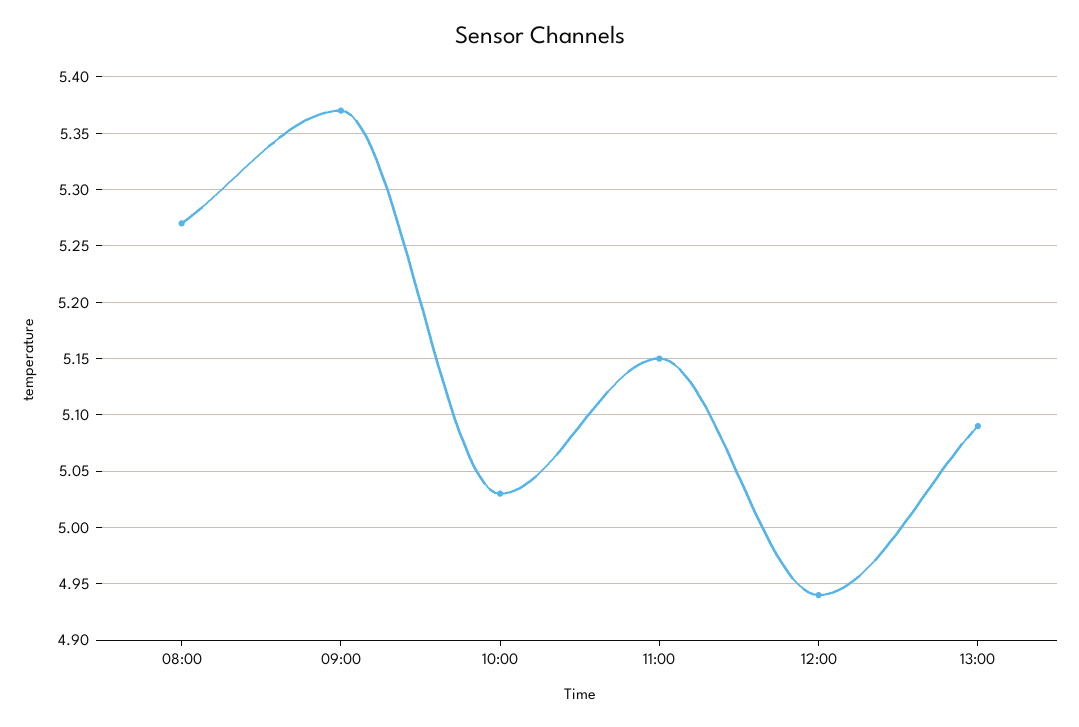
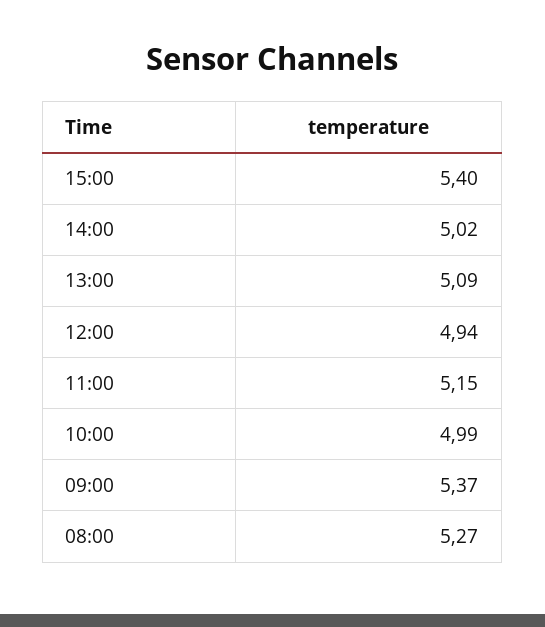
10:00: 5.03 -> 4.99
15:00: none -> 5.4
14:00: none -> 5.02

